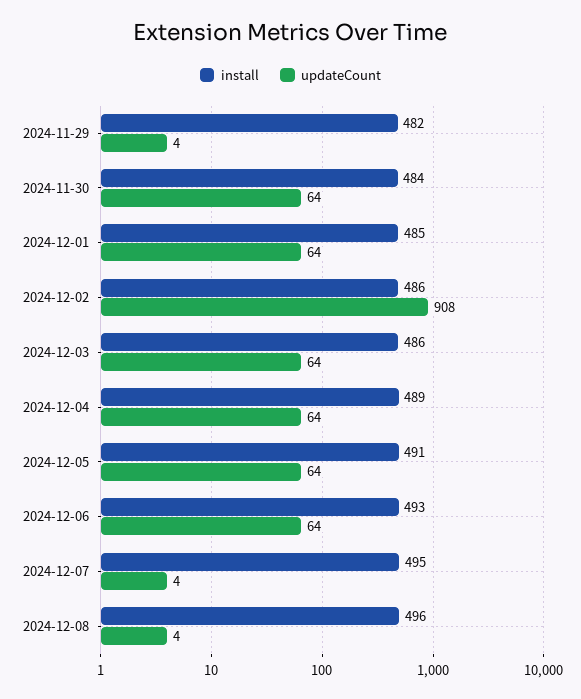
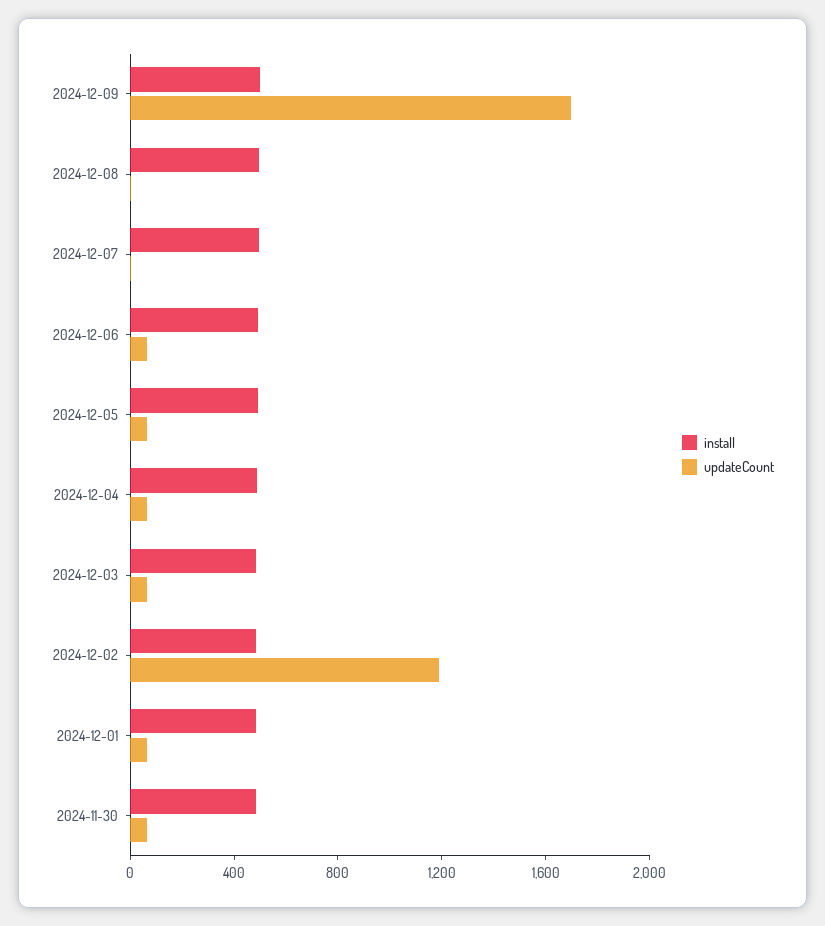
install, 2024-11-29: 482 -> none
updateCount, 2024-11-29: 4 -> none
updateCount, 2024-12-02: 908 -> 1200
install, 2024-12-09: none -> 500
updateCount, 2024-12-09: none -> 1700

